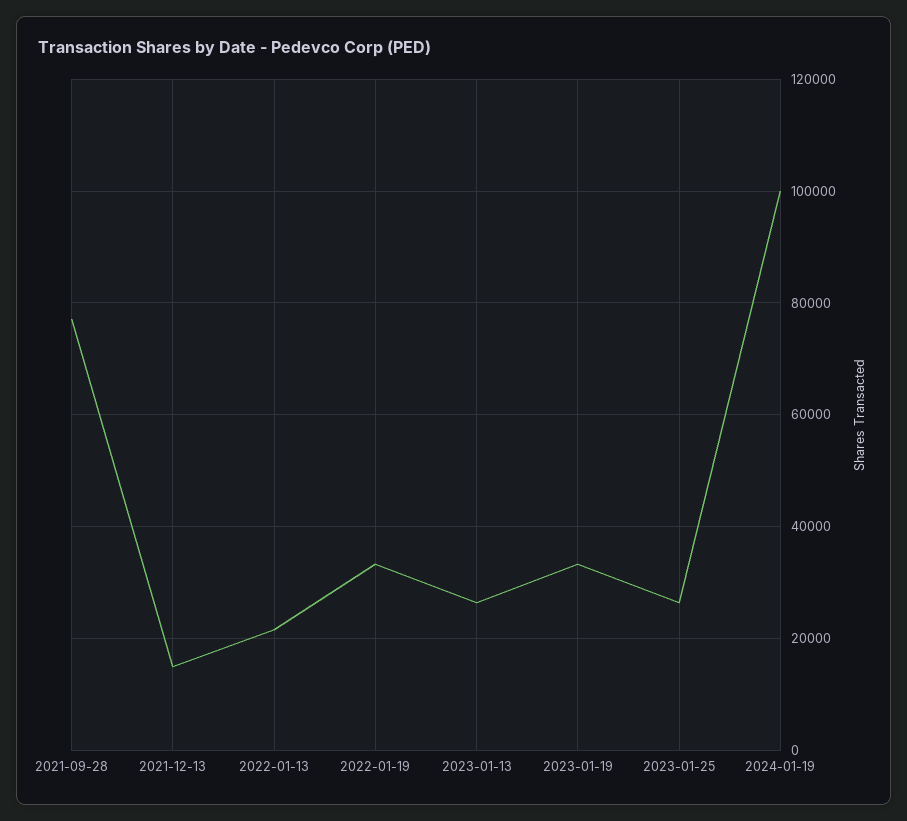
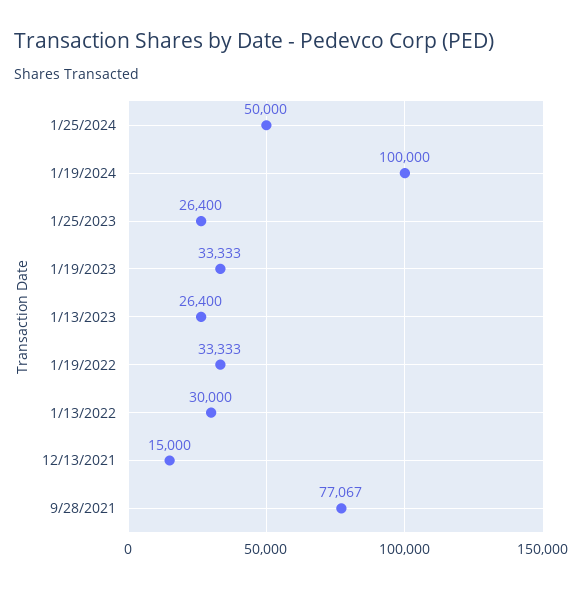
2022-01-13: 22000 -> 30000
1/25/2024: none -> 50000

